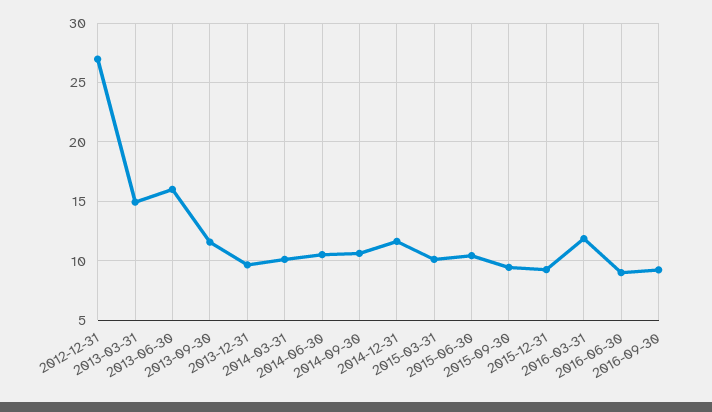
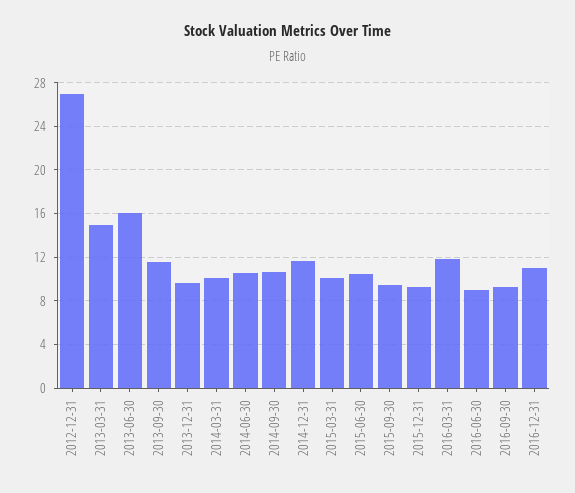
2016-12-31: none -> 11

